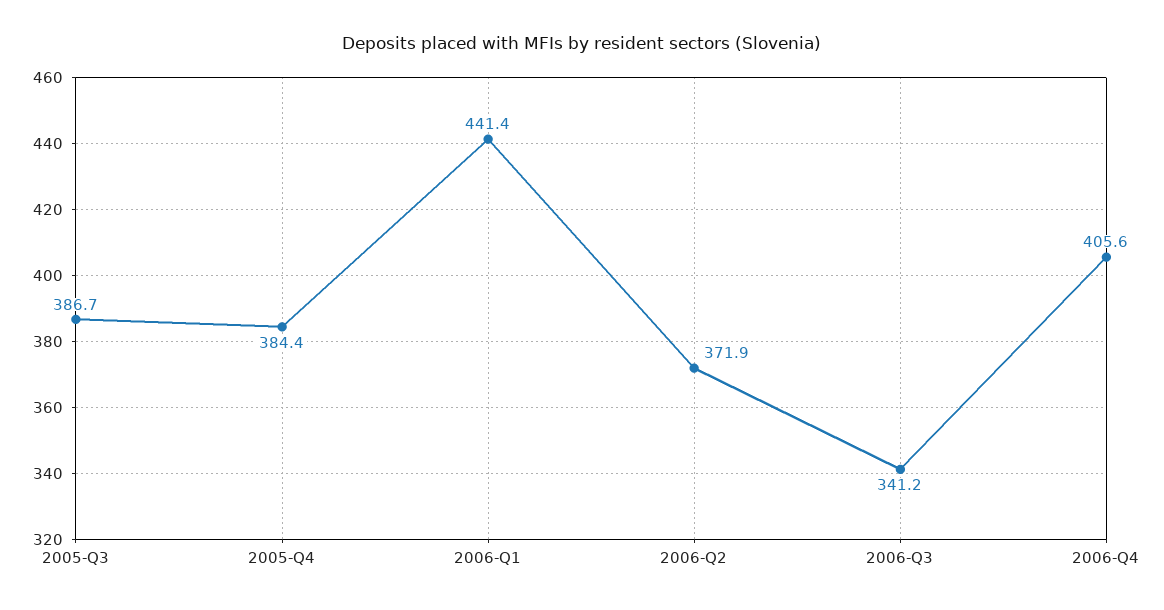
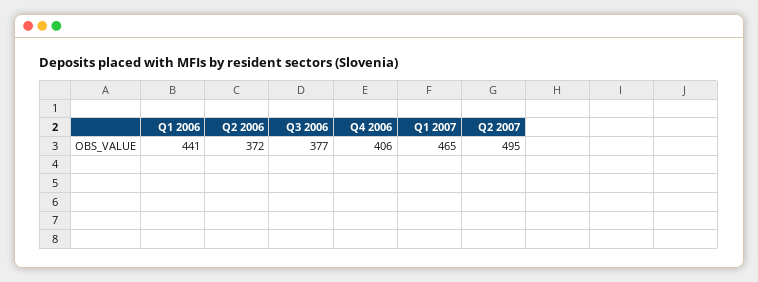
2005-Q3: 386.7 -> none
2005-Q4: 384.4 -> none
2006-Q3: 341.2 -> 377
Q1 2007: none -> 465
Q2 2007: none -> 495

